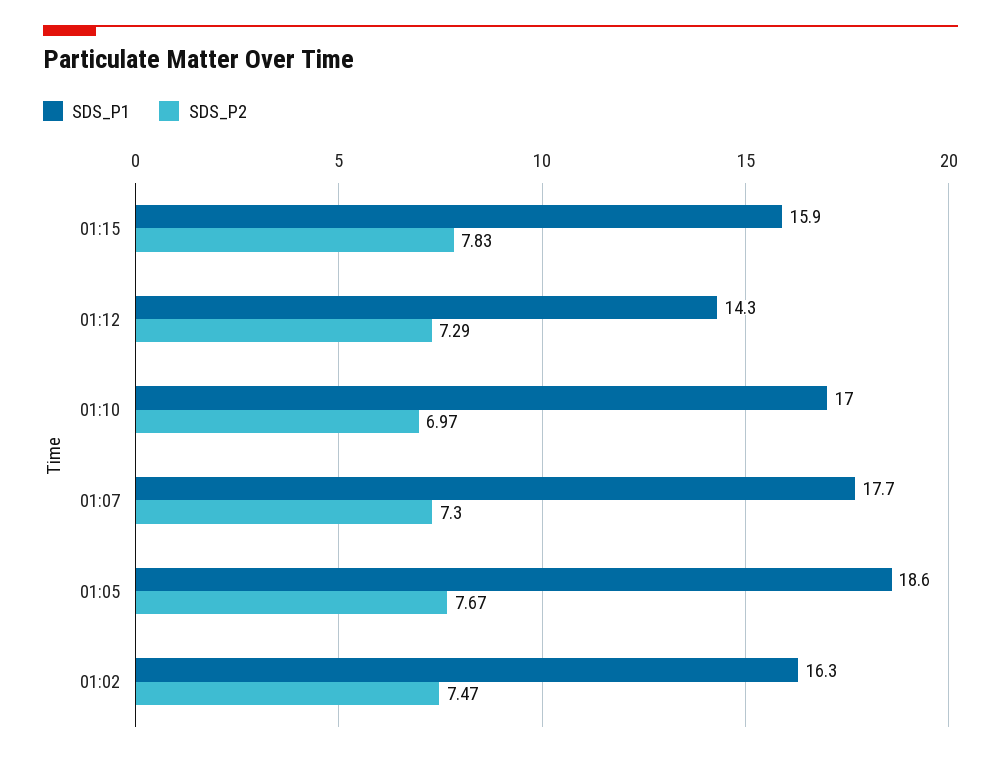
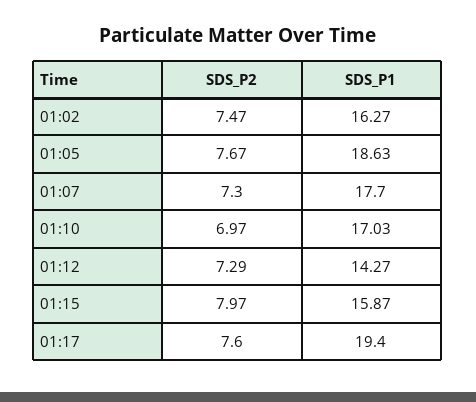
SDS_P2, 01:15: 7.83 -> 7.97
SDS_P2, 01:17: none -> 7.6
SDS_P1, 01:17: none -> 19.4

